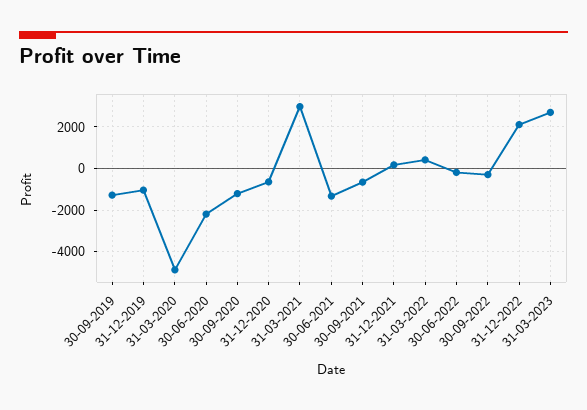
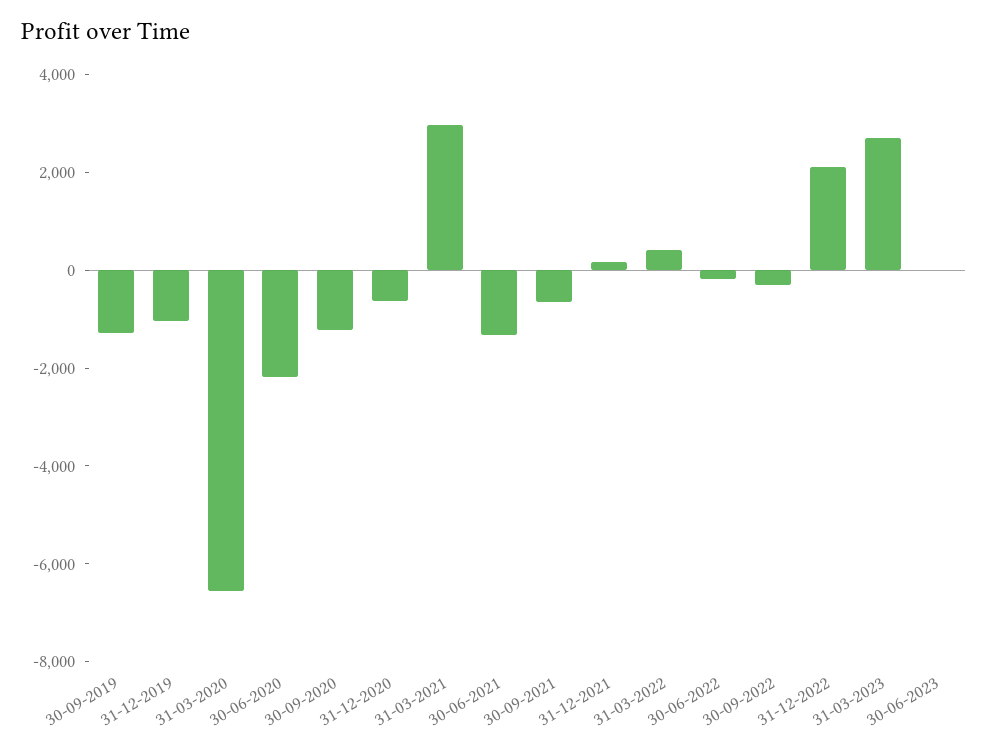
31-03-2020: -5000 -> -6500
30-06-2023: none -> 0

